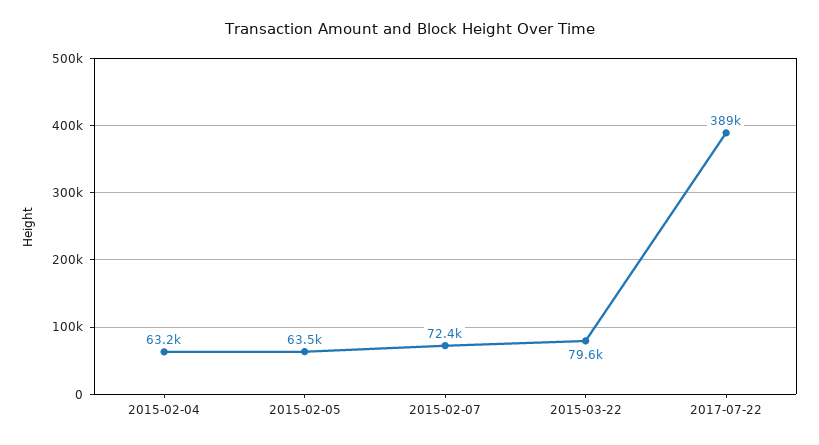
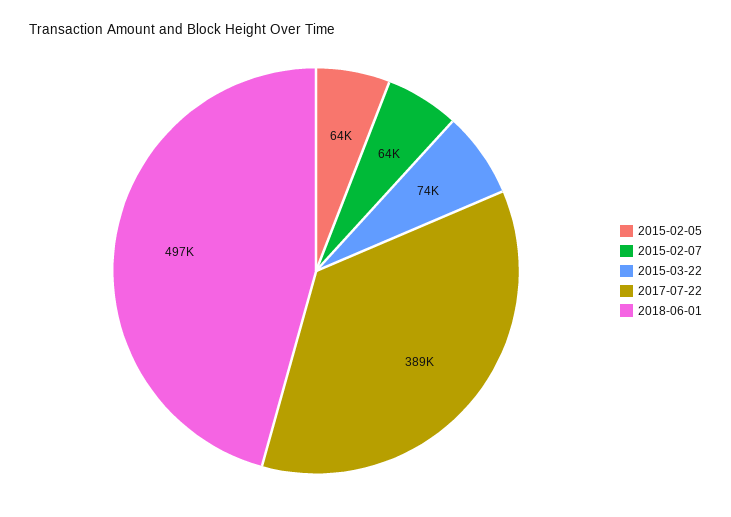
2015-02-04: 63200 -> none
2015-02-07: 72400 -> 64000
2015-03-22: 79600 -> 74000
2018-06-01: none -> 497000

